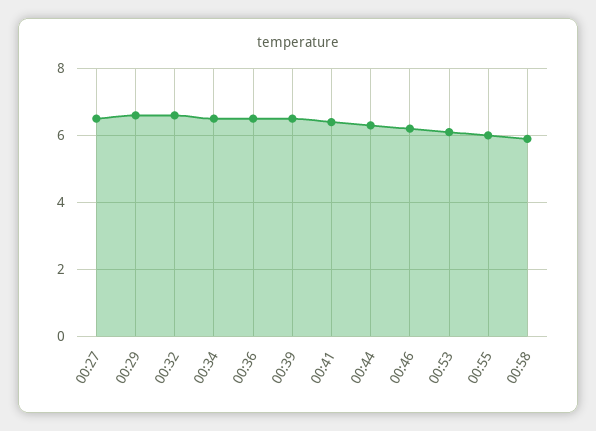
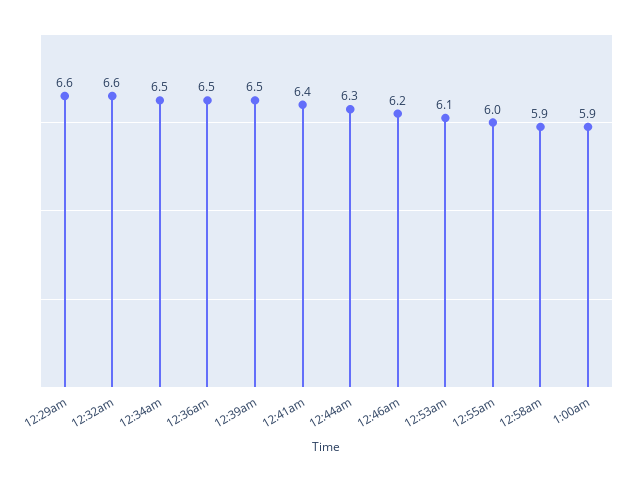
00:27: 6.5 -> none
1:00am: none -> 5.9

